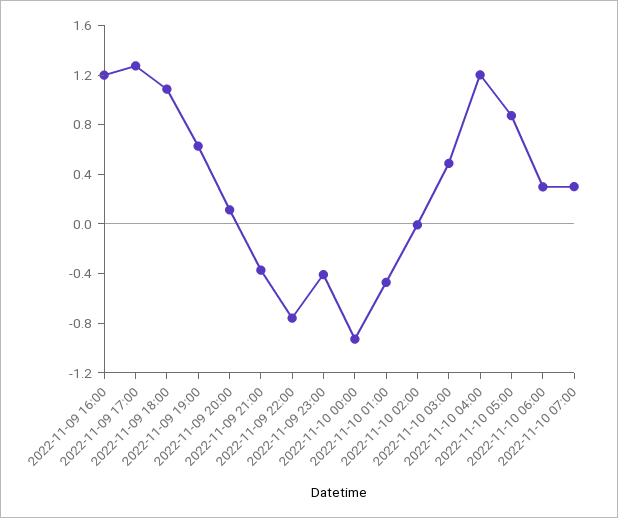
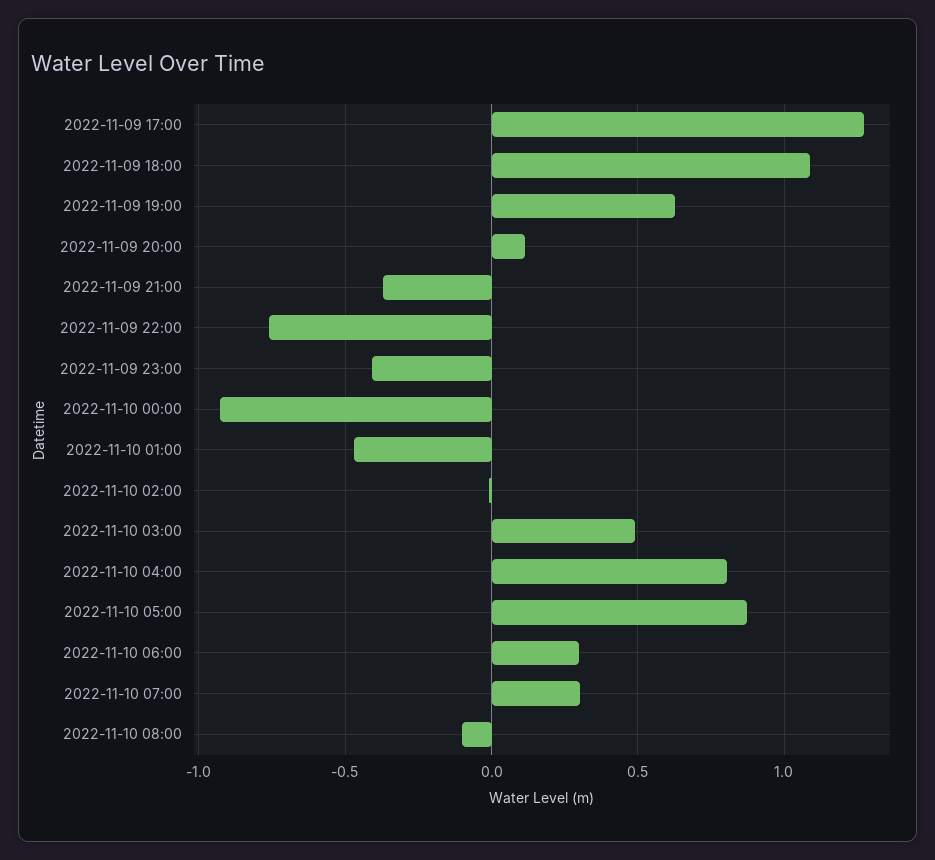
2022-11-09 16:00: 1.2 -> none
2022-11-10 04:00: 1.2 -> 0.8
2022-11-10 08:00: none -> -0.1

